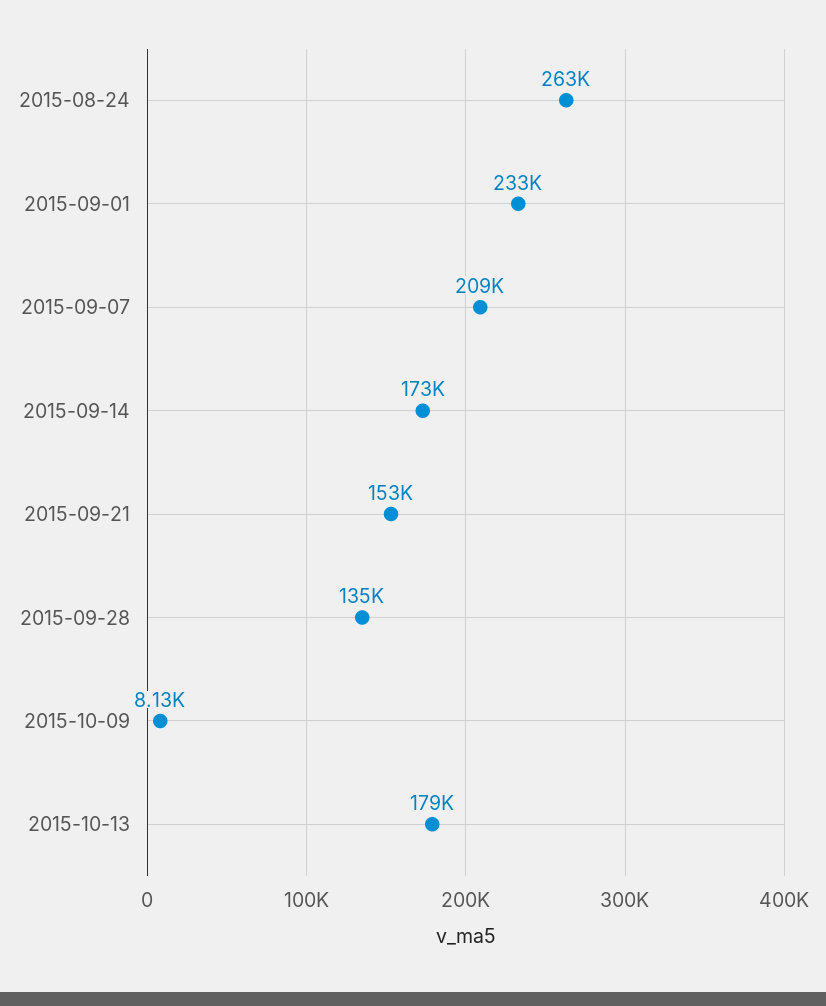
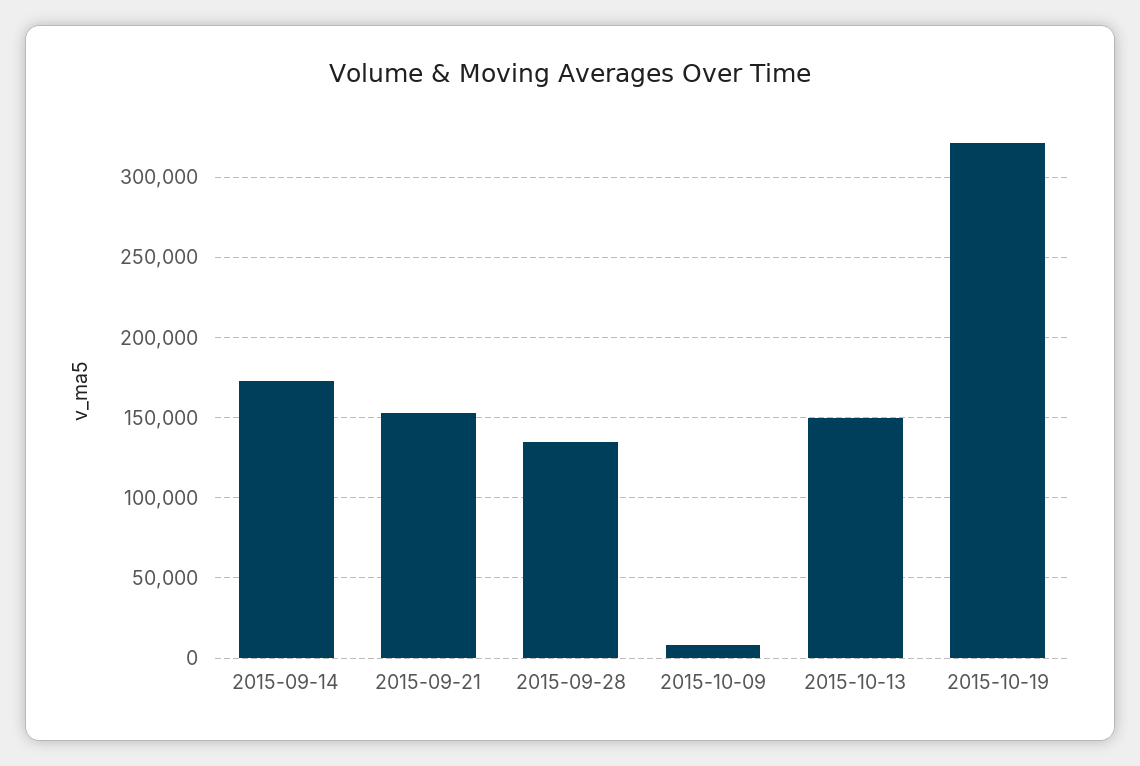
2015-08-24: 263000 -> none
2015-09-01: 233000 -> none
2015-09-07: 209000 -> none
2015-10-13: 179000 -> 150000
2015-10-19: none -> 320000

